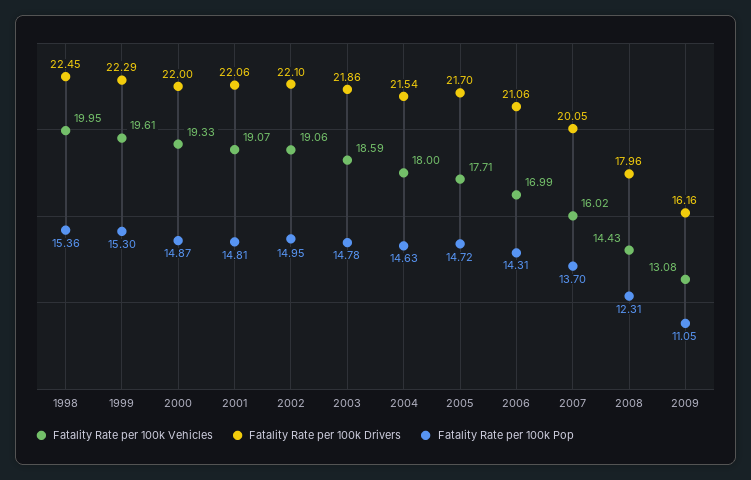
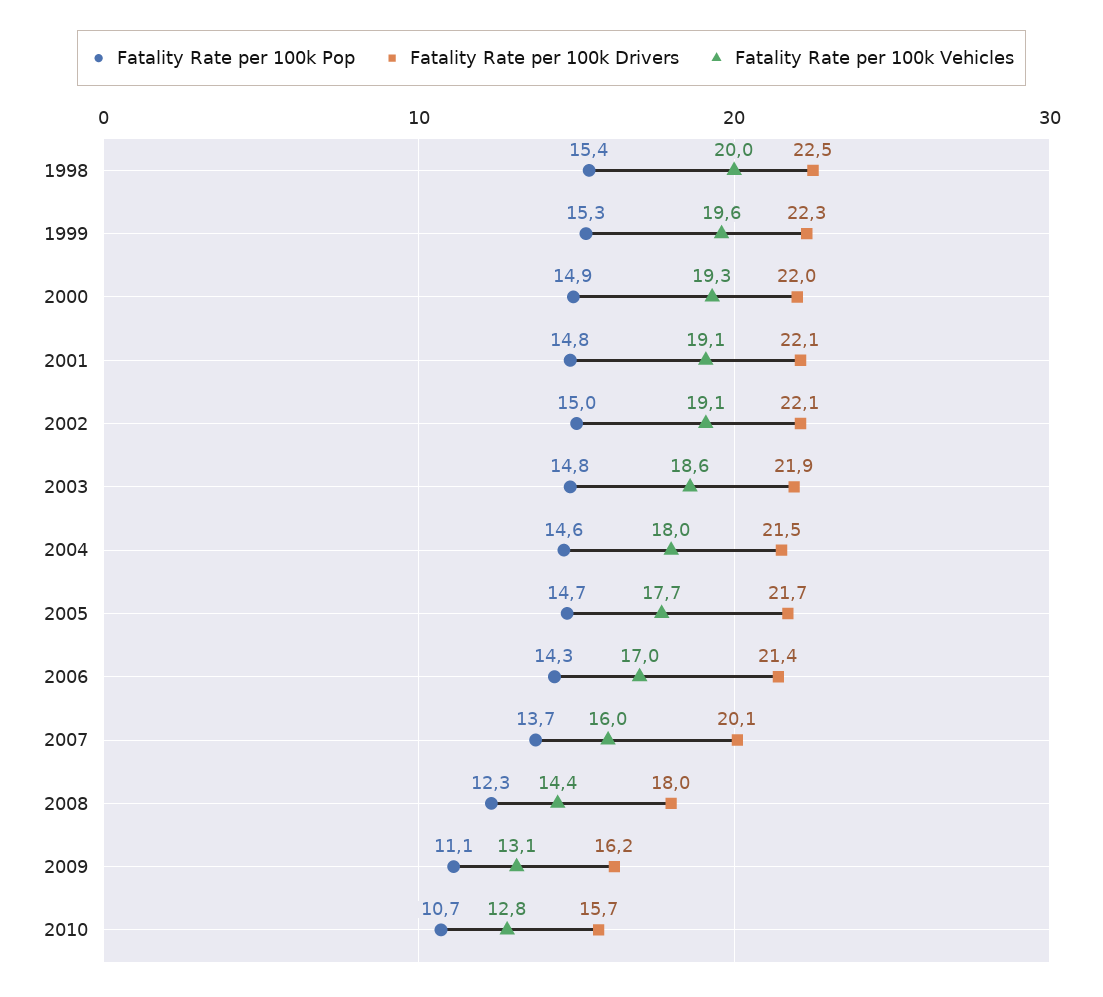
Fatality Rate per 100k Drivers, 2006: 21.06 -> 21.4
Fatality Rate per 100k Pop, 2010: none -> 10.7
Fatality Rate per 100k Drivers, 2010: none -> 15.7
Fatality Rate per 100k Vehicles, 2010: none -> 12.8

